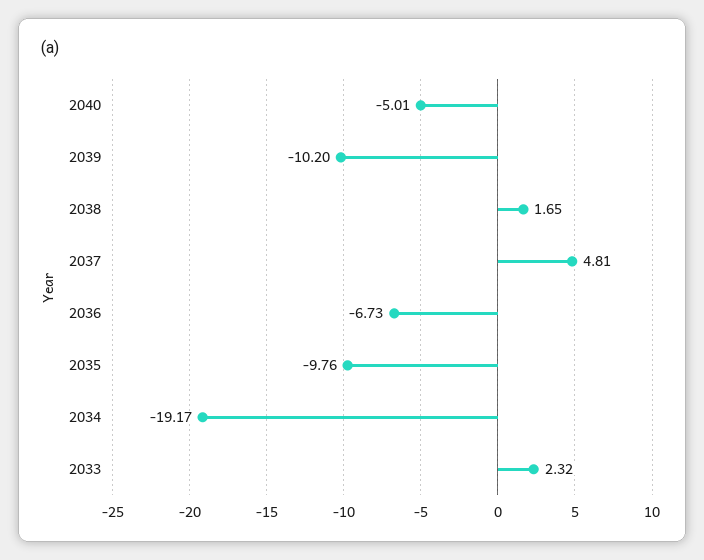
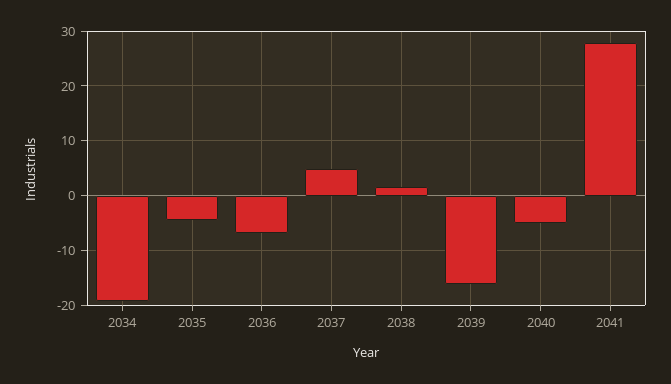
2039: -10.2 -> -16
2035: -9.76 -> -4
2033: 2.32 -> none
2041: none -> 28

